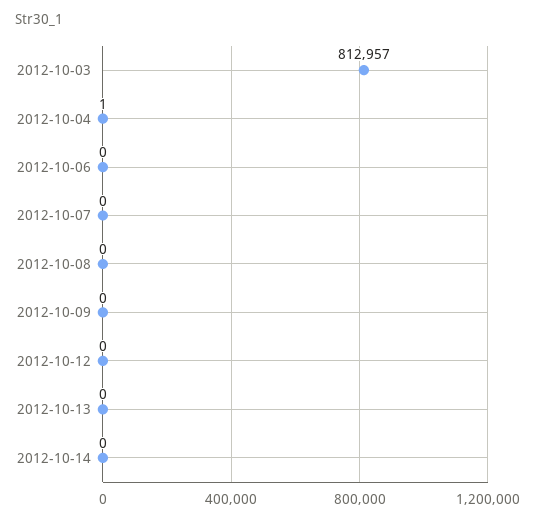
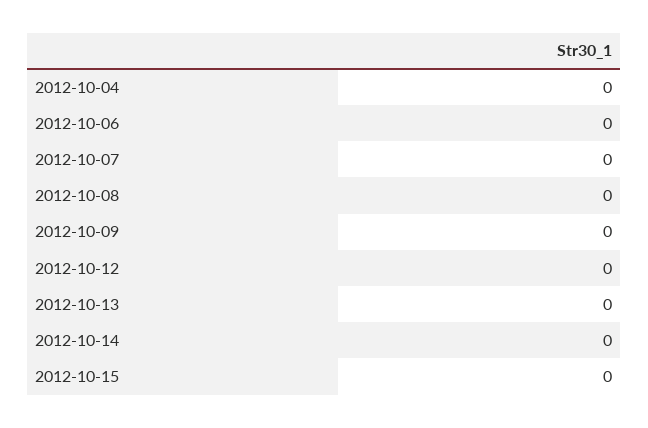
2012-10-03: 812957 -> none
2012-10-04: 1 -> 0
2012-10-15: none -> 0

